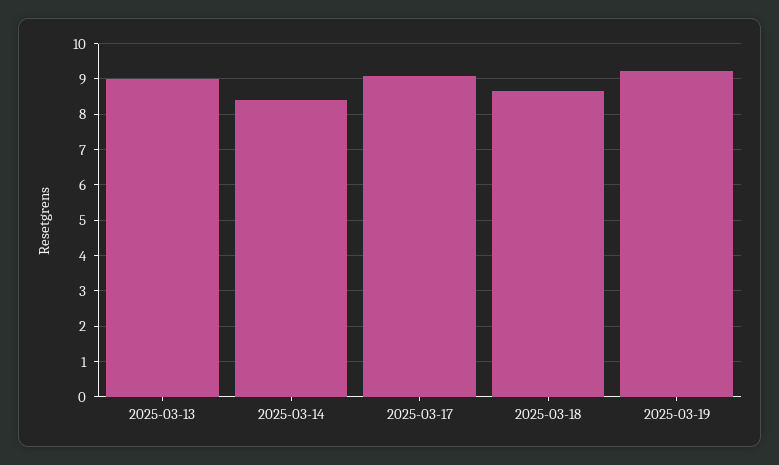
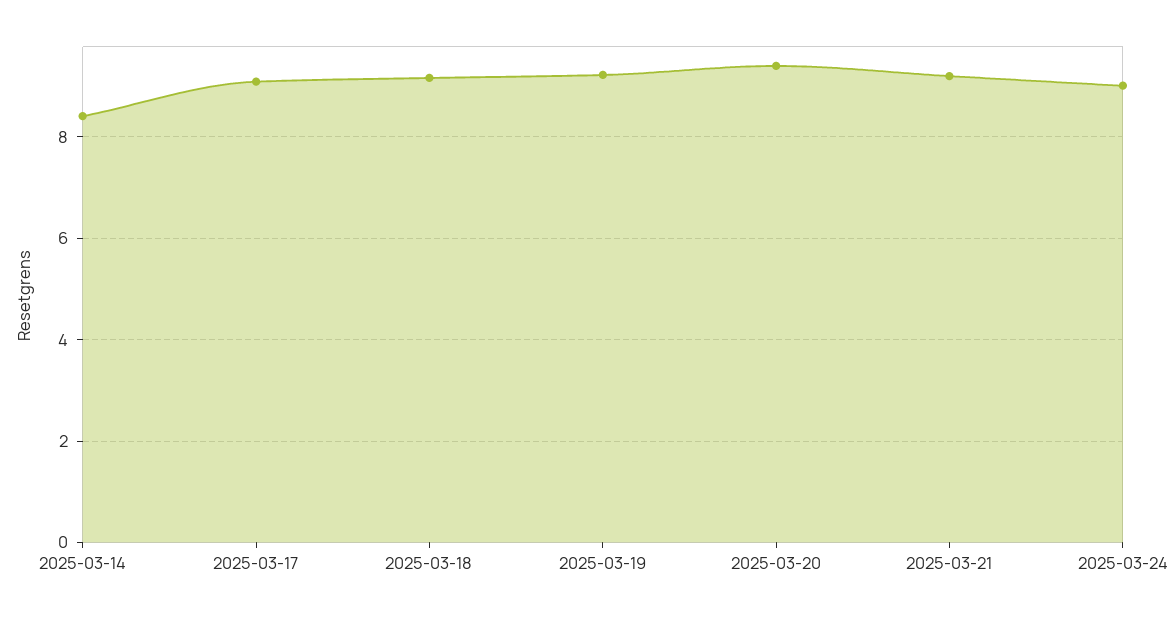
2025-03-13: 9 -> none
2025-03-18: 8.6 -> 9.2
2025-03-20: none -> 9.4
2025-03-21: none -> 9.2
2025-03-24: none -> 9

